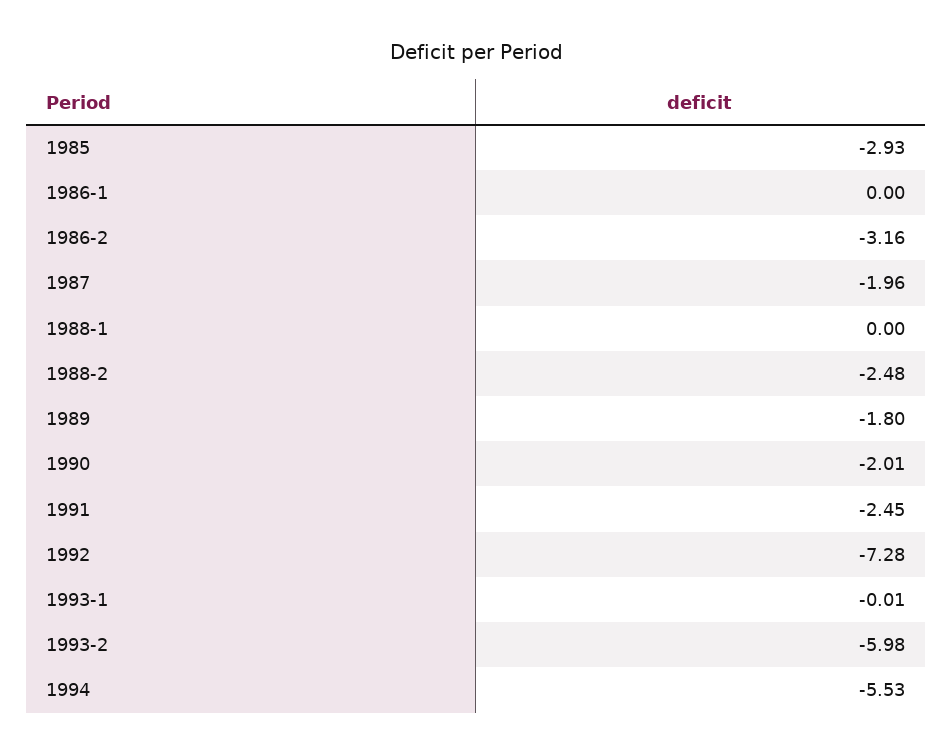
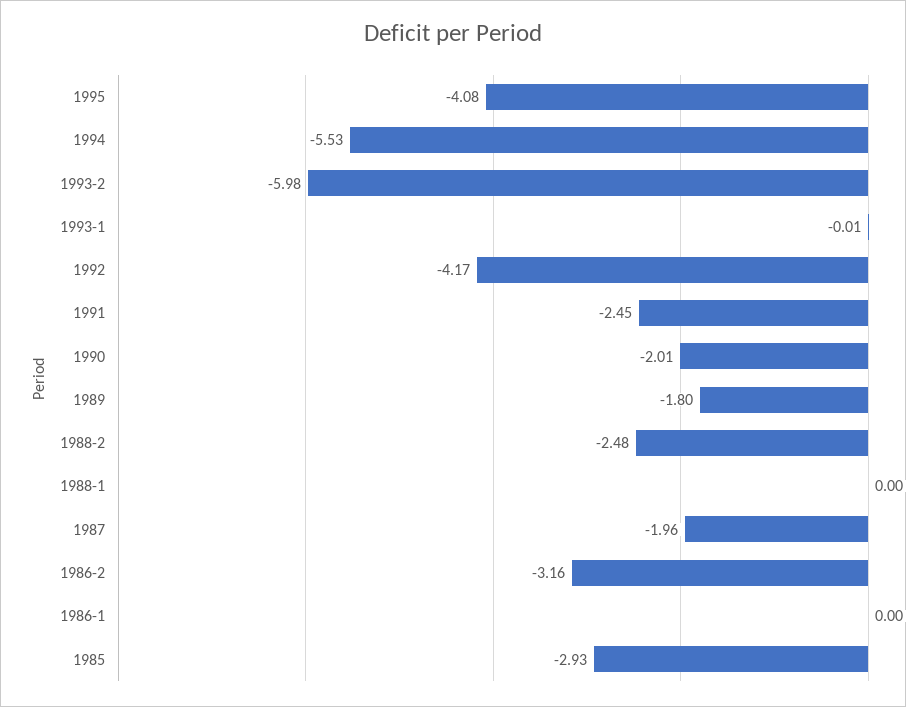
1992: -7.28 -> -4.17
1995: none -> -4.08

